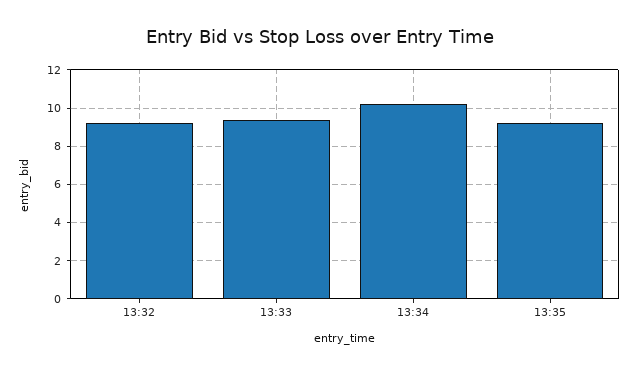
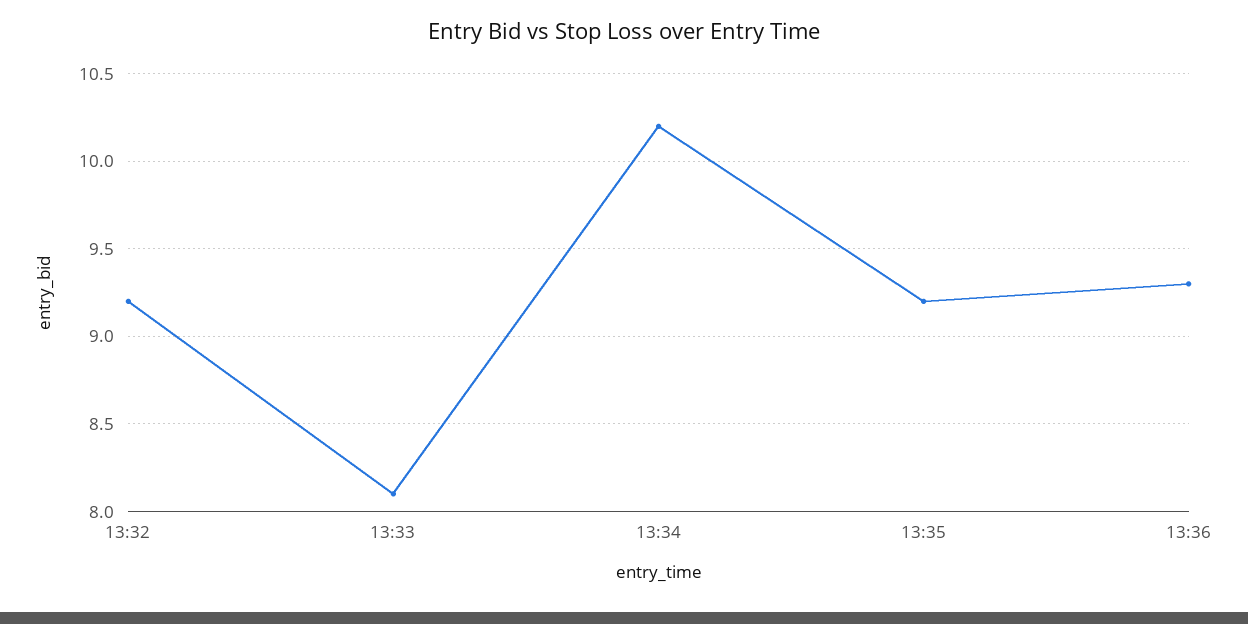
13:33: 9.5 -> 8.1
13:36: none -> 9.3

